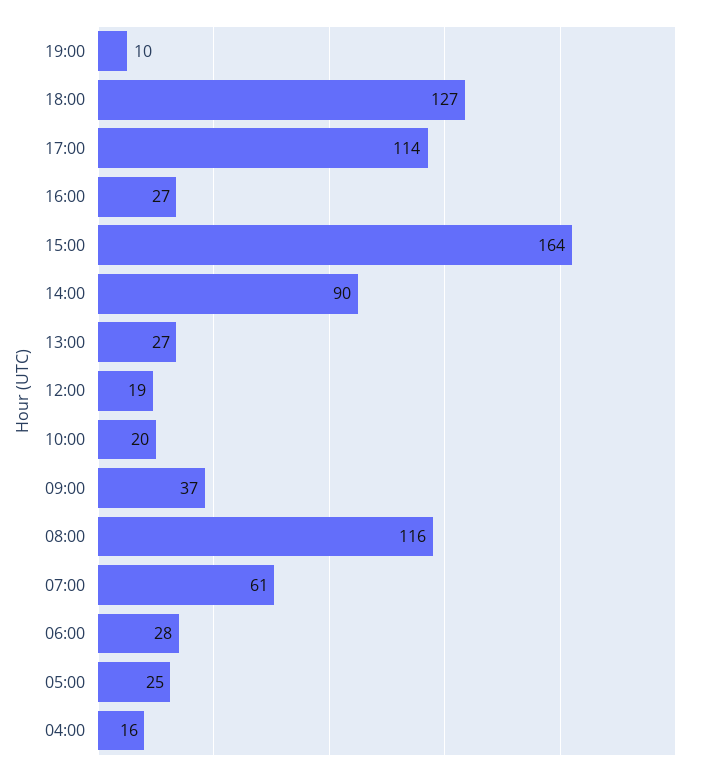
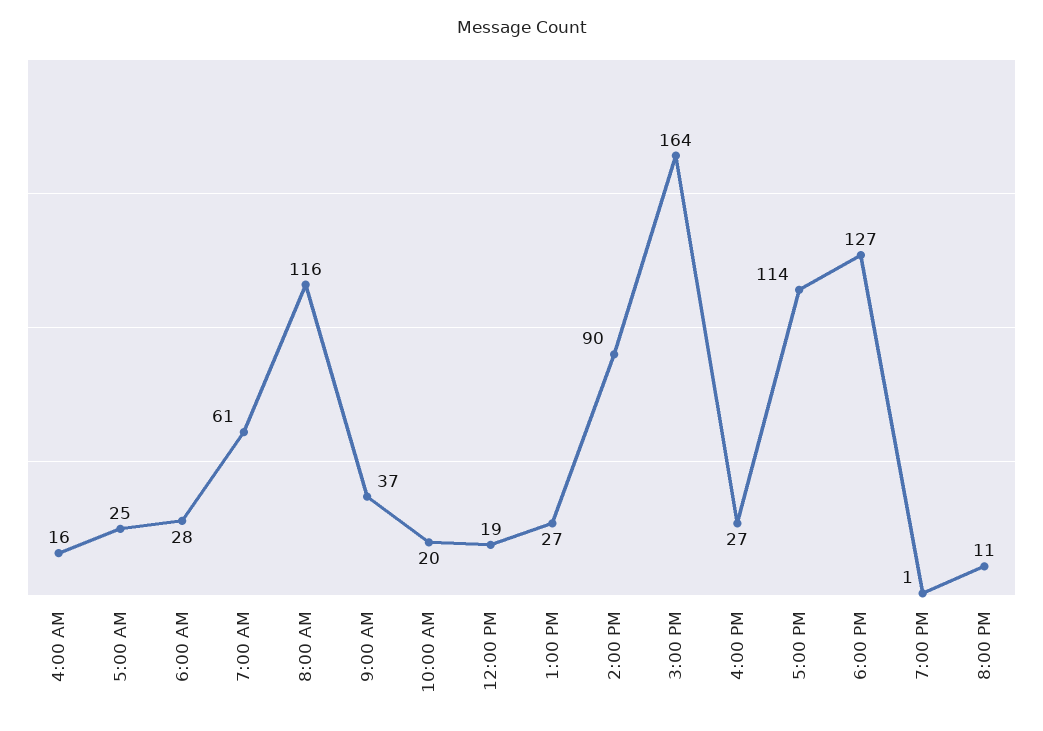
19:00: 10 -> 1
8:00 PM: none -> 11

